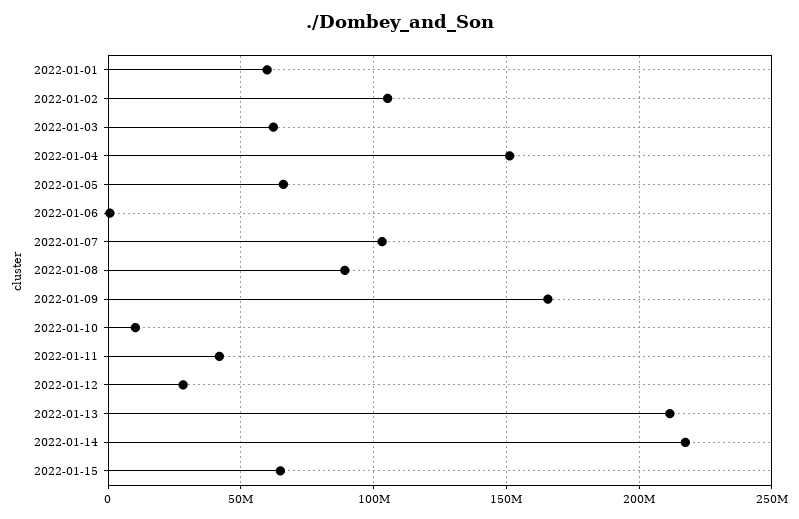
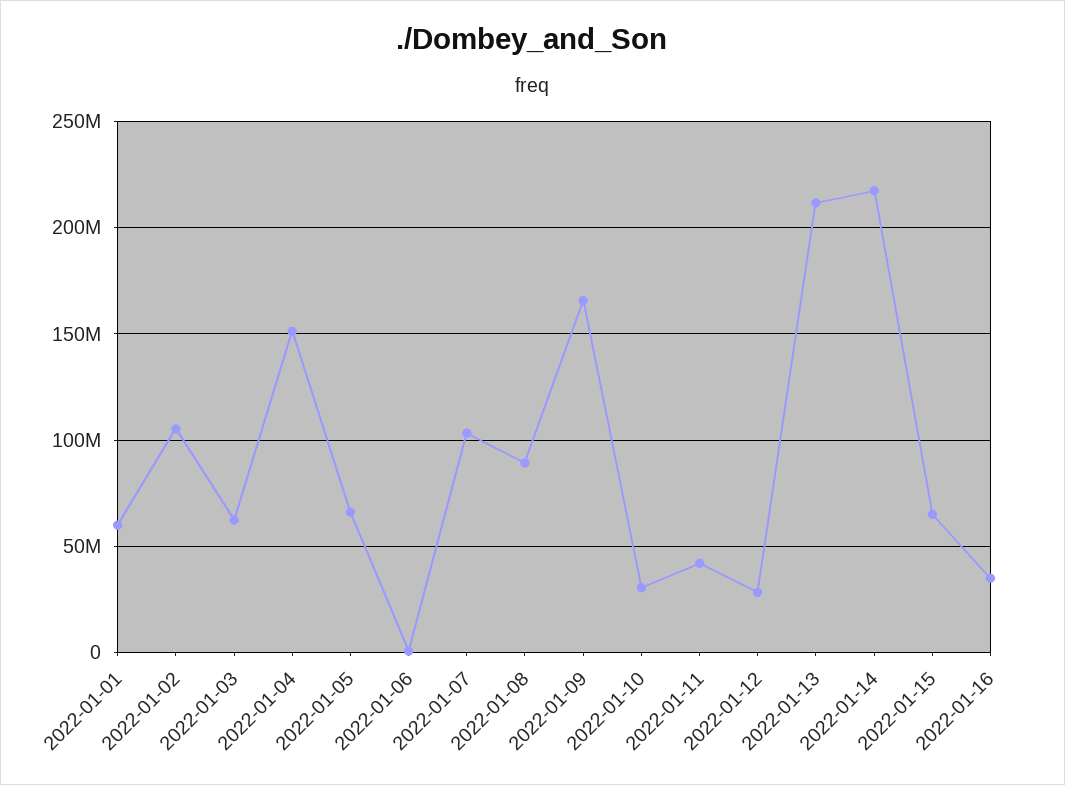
2022-01-10: 10000000 -> 30000000
2022-01-16: none -> 35000000

